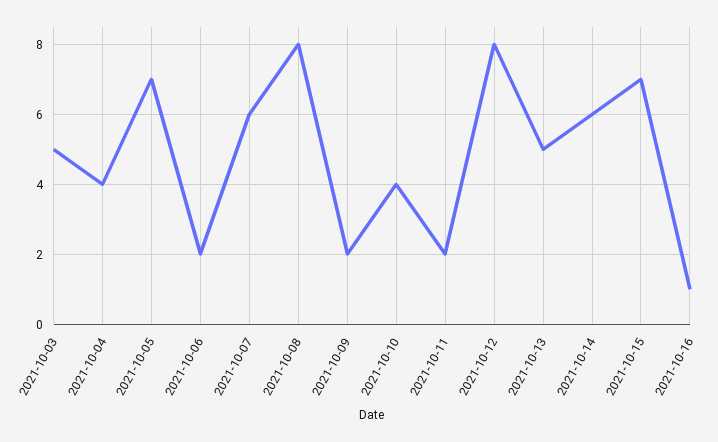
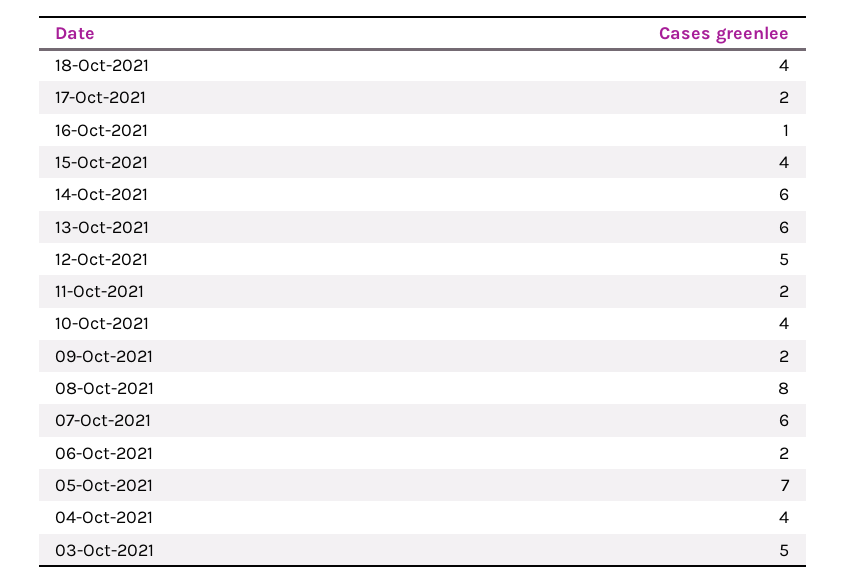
2021-10-12: 8 -> 5
2021-10-13: 5 -> 6
2021-10-15: 7 -> 4
18-Oct-2021: none -> 4
17-Oct-2021: none -> 2

